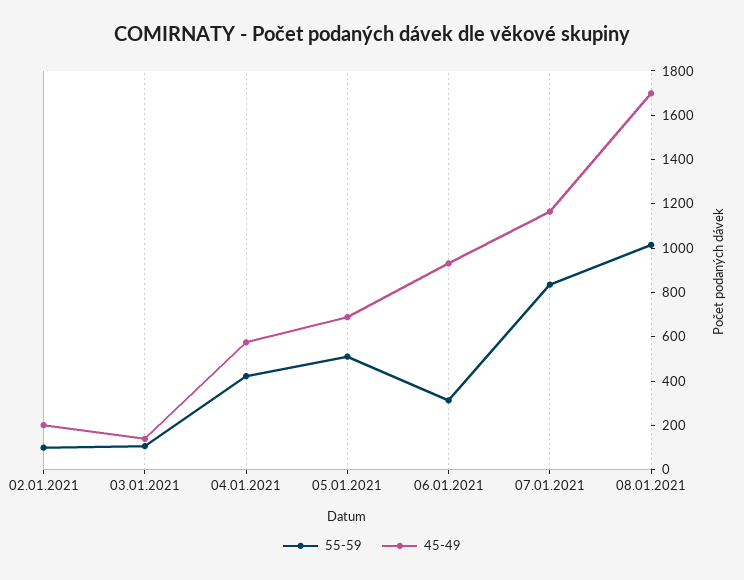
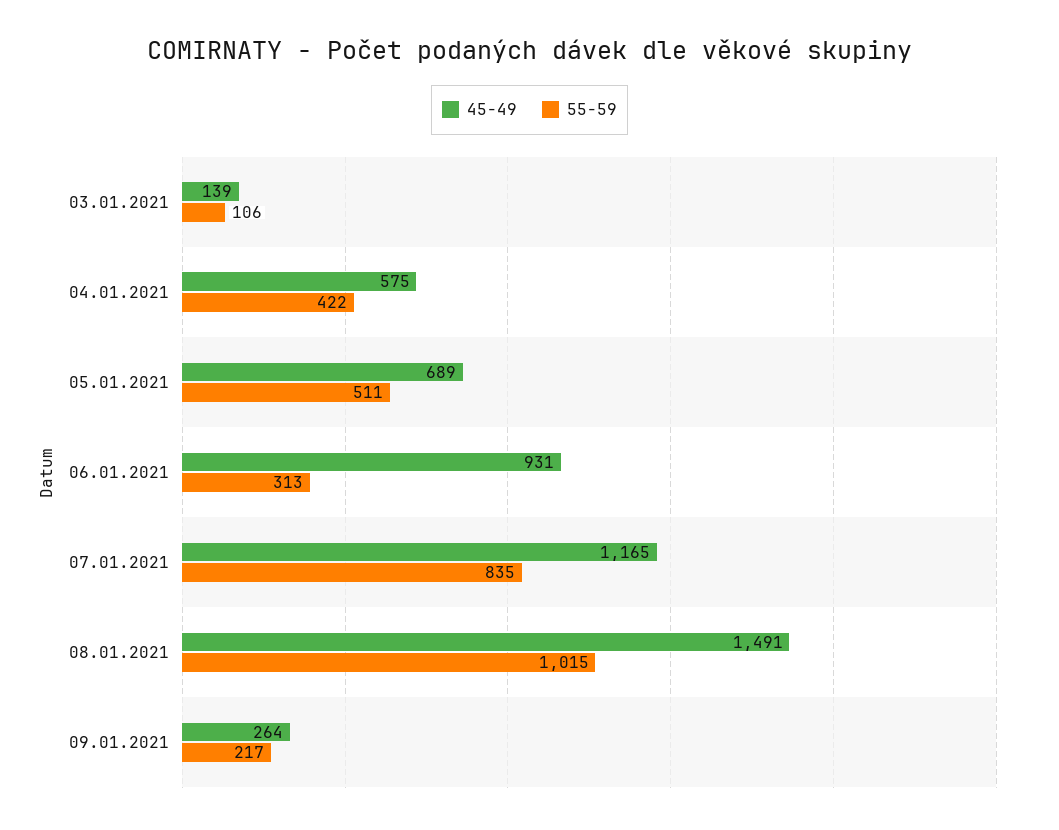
55-59, 02.01.2021: 100 -> none
45-49, 02.01.2021: 200 -> none
45-49, 08.01.2021: 1700 -> 1491
45-49, 09.01.2021: none -> 264
55-59, 09.01.2021: none -> 217

